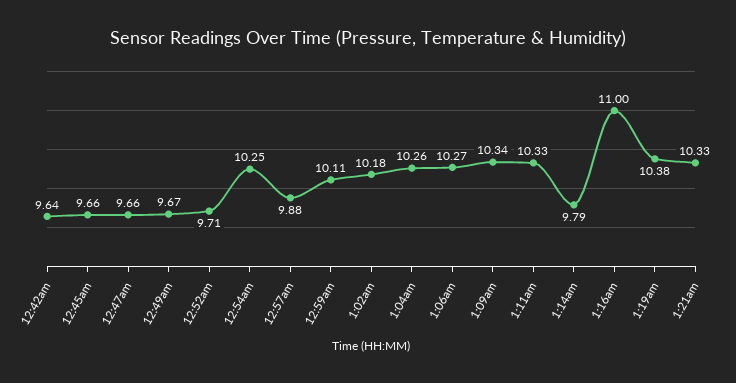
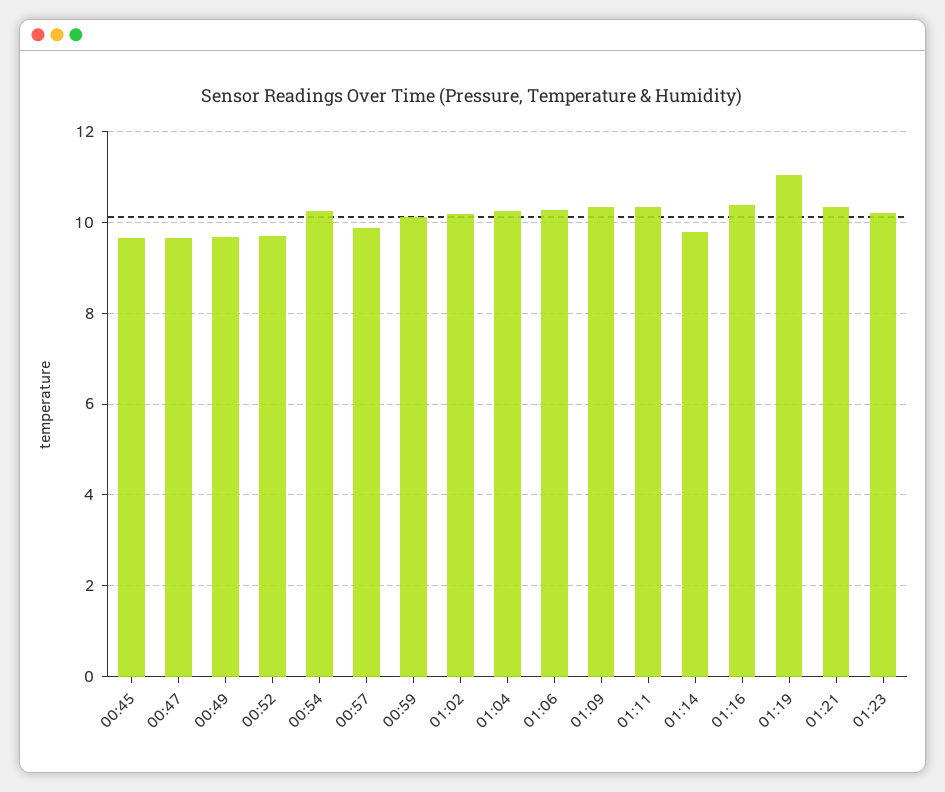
12:42am: 9.64 -> none
1:16am: 11 -> 10.4
1:19am: 10.38 -> 11
01:23: none -> 10.2

